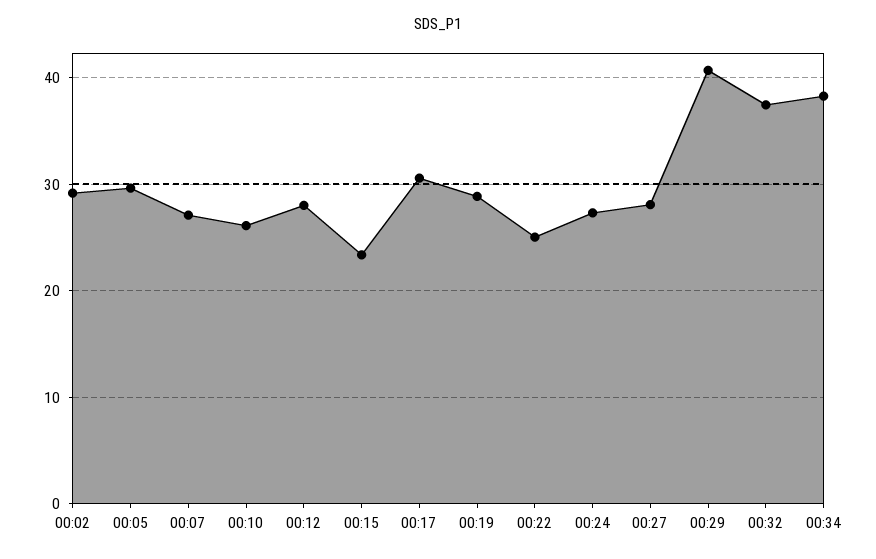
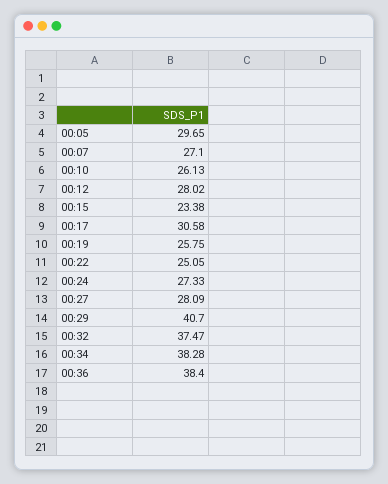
00:02: 29 -> none
00:19: 29 -> 25.75
00:36: none -> 38.4

